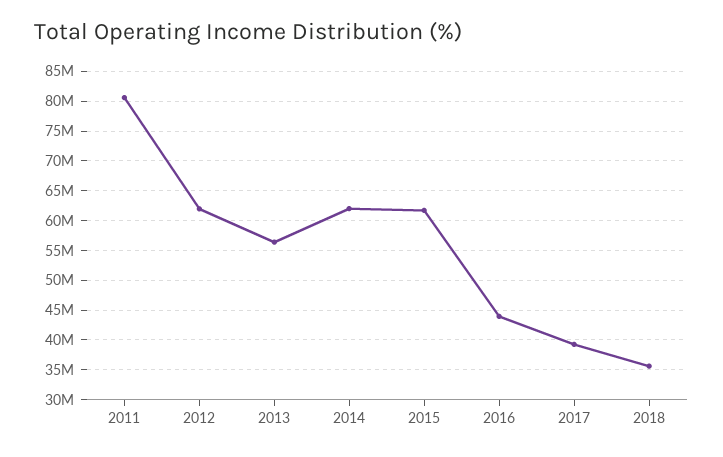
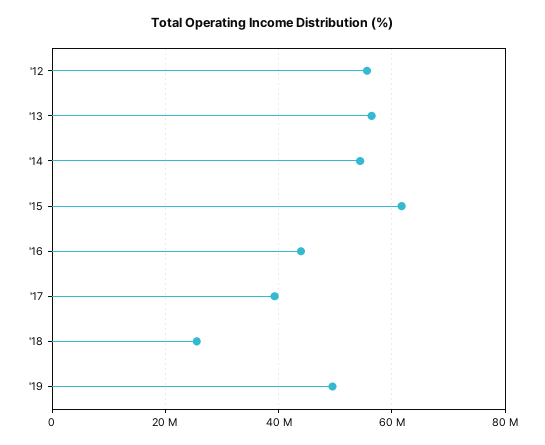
2011: 80000000 -> none
2012: 62500000 -> 56000000
2014: 62500000 -> 54000000
2018: 35000000 -> 26000000
'19: none -> 50000000

